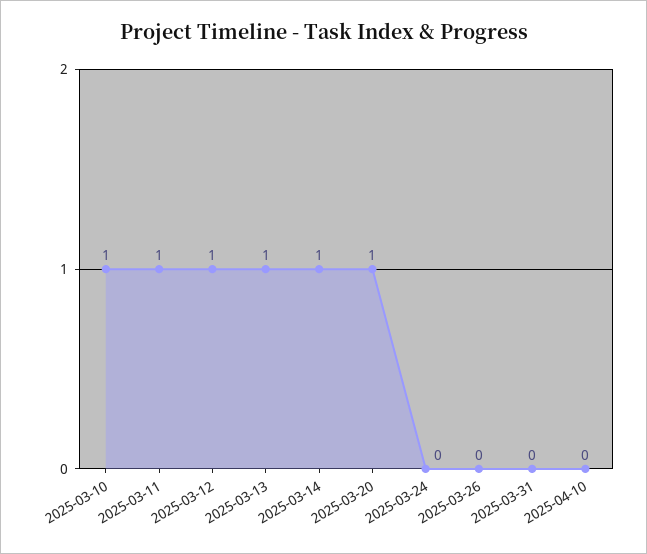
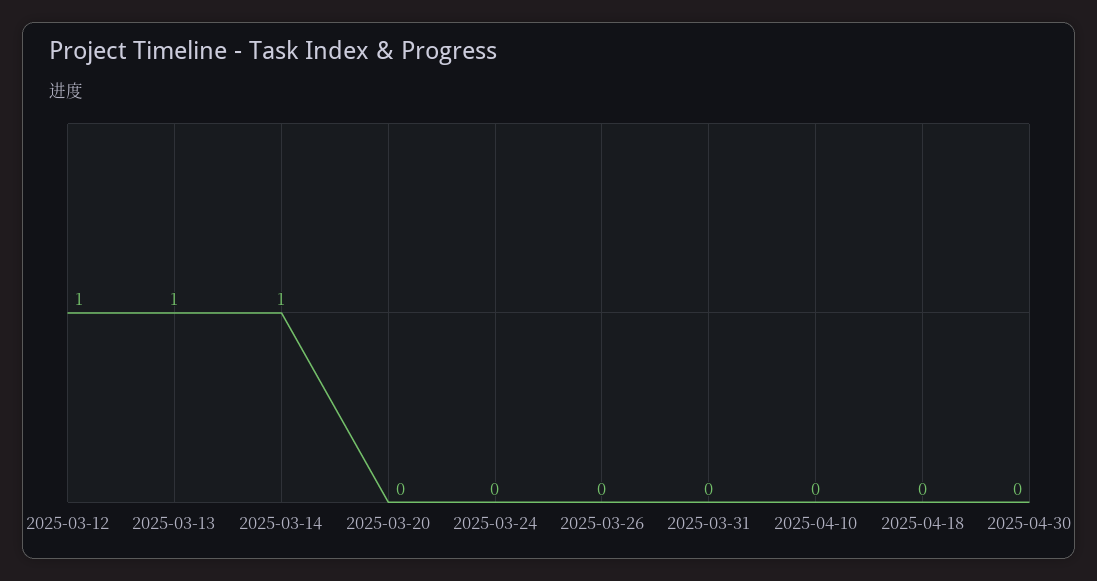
2025-03-10: 1 -> none
2025-03-11: 1 -> none
2025-03-20: 1 -> 0
2025-04-18: none -> 0
2025-04-30: none -> 0

